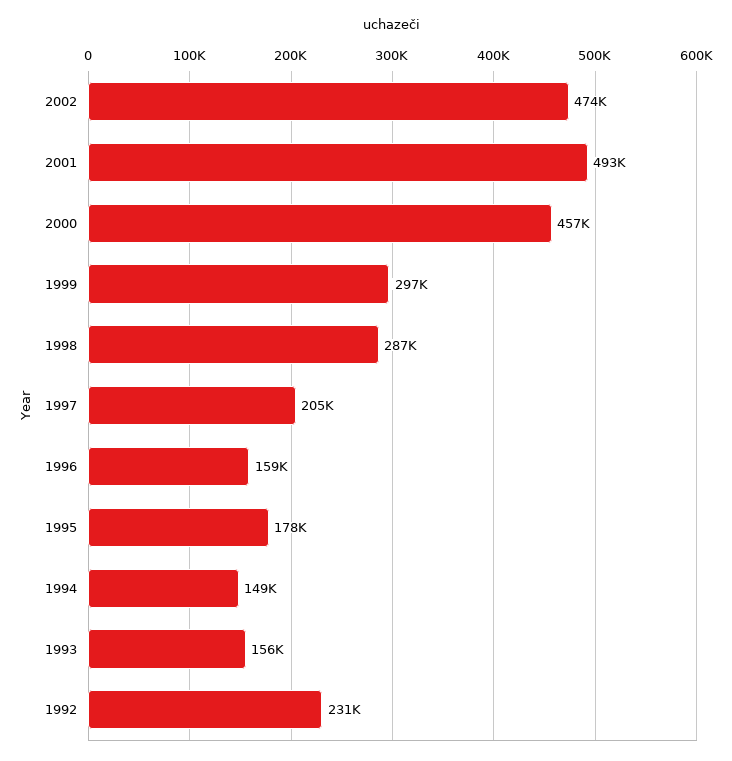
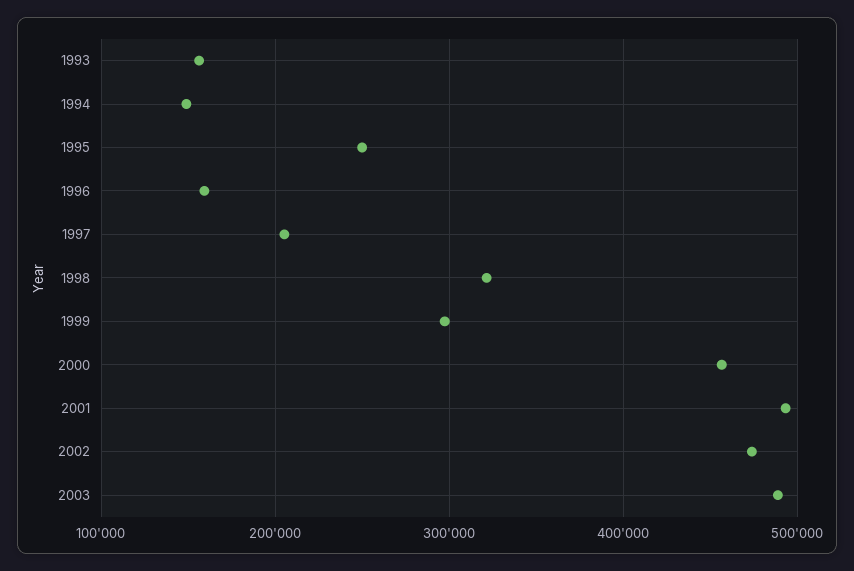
1998: 287000 -> 320000
1995: 178000 -> 250000
1992: 231000 -> none
2003: none -> 490000

